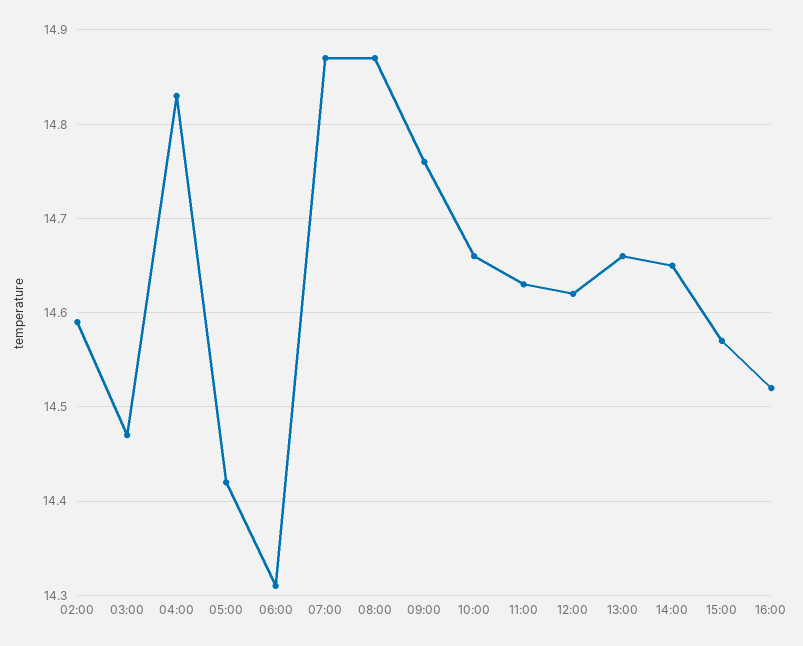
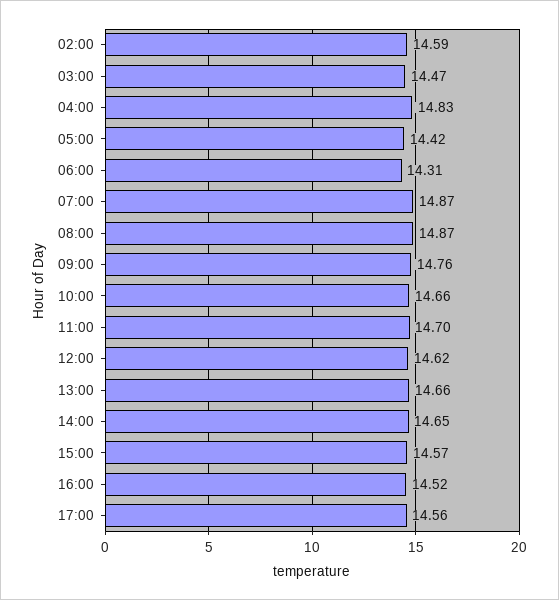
11:00: 14.63 -> 14.7
17:00: none -> 14.56

